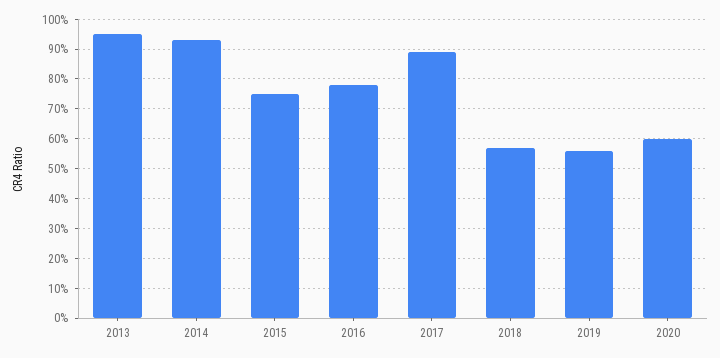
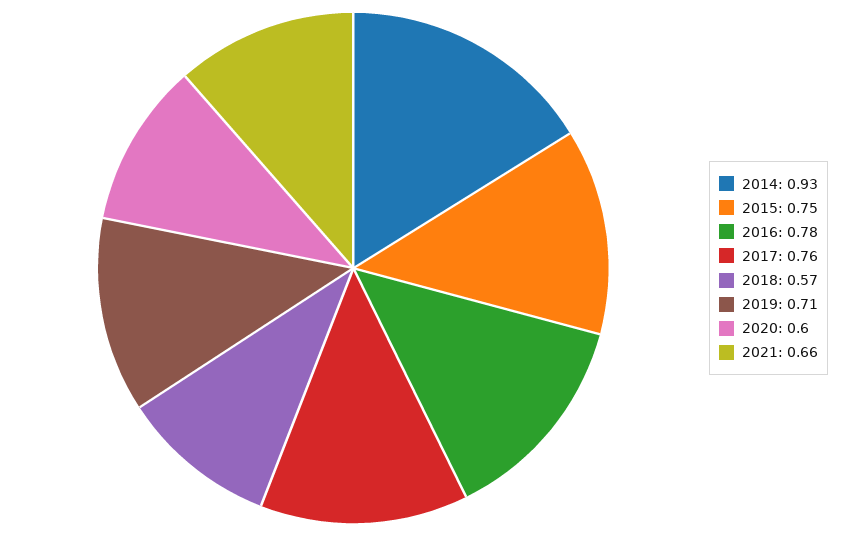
2013: 0.95 -> none
2017: 0.9 -> 0.76
2019: 0.55 -> 0.71
2021: none -> 0.66

